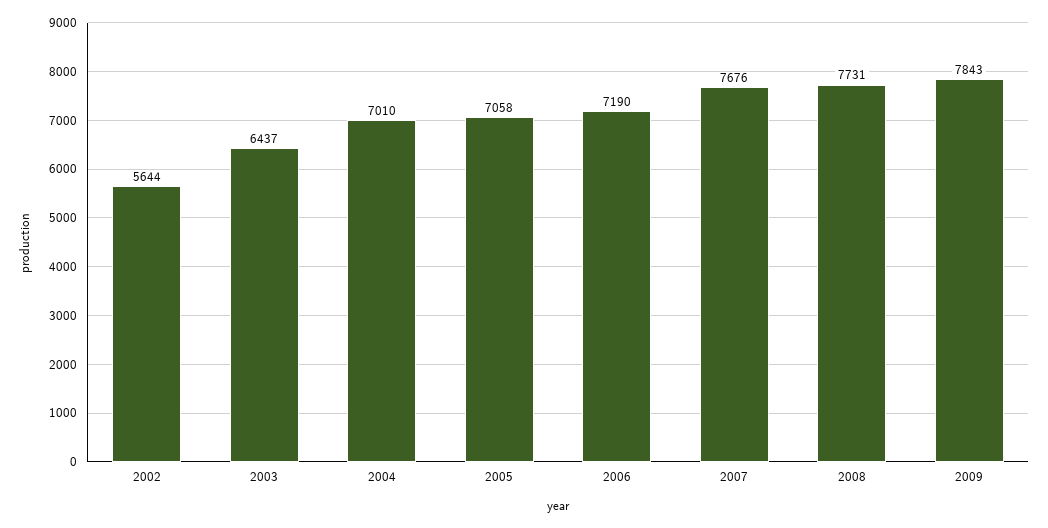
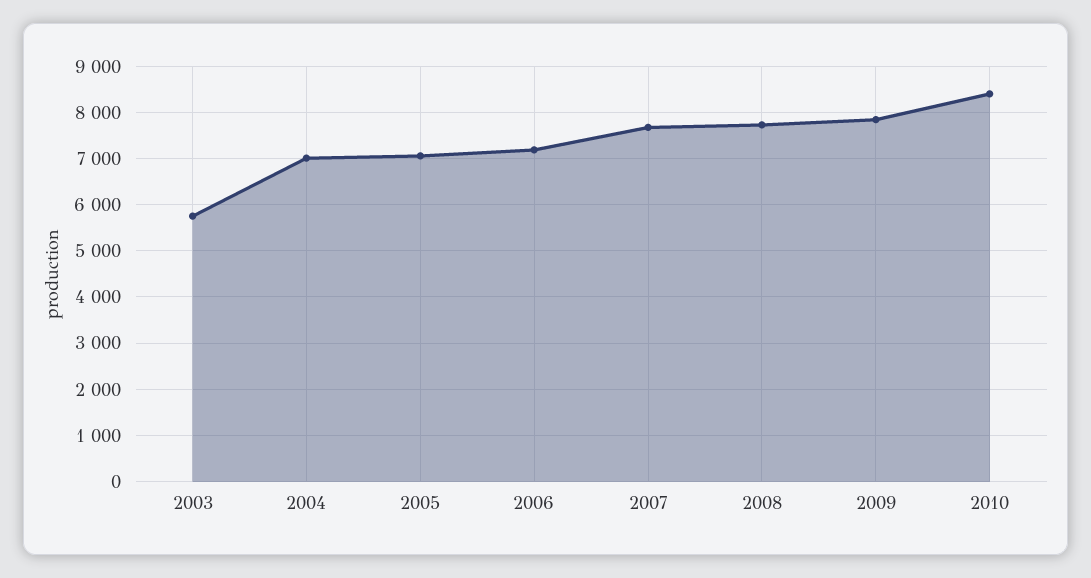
2002: 5644 -> none
2003: 6437 -> 5800
2010: none -> 8400

